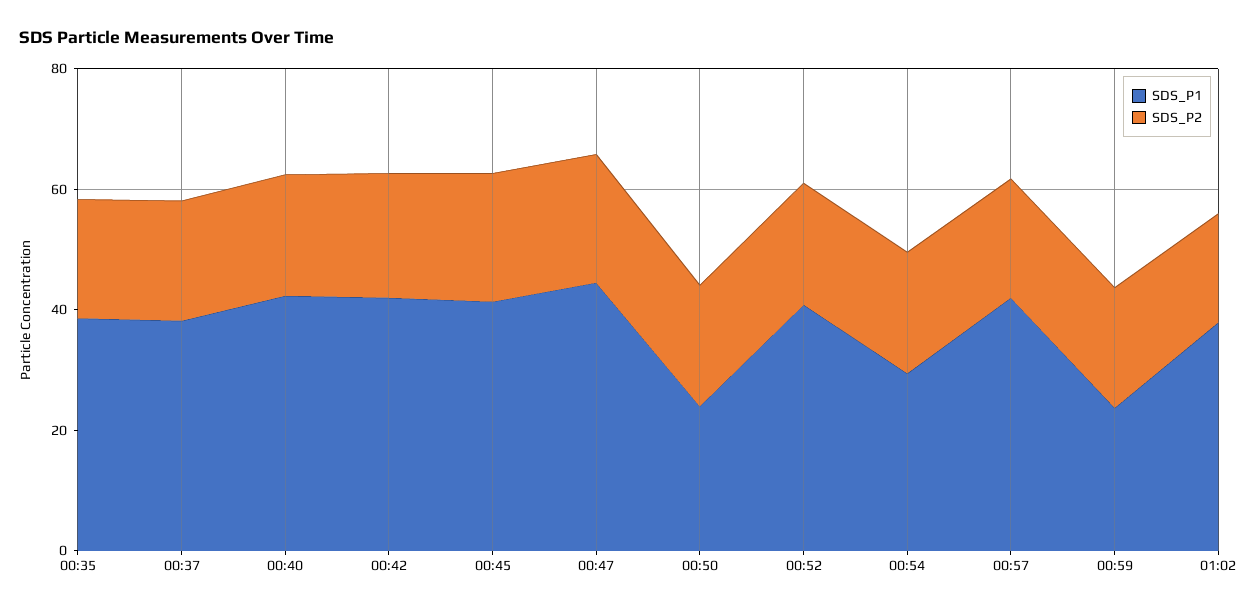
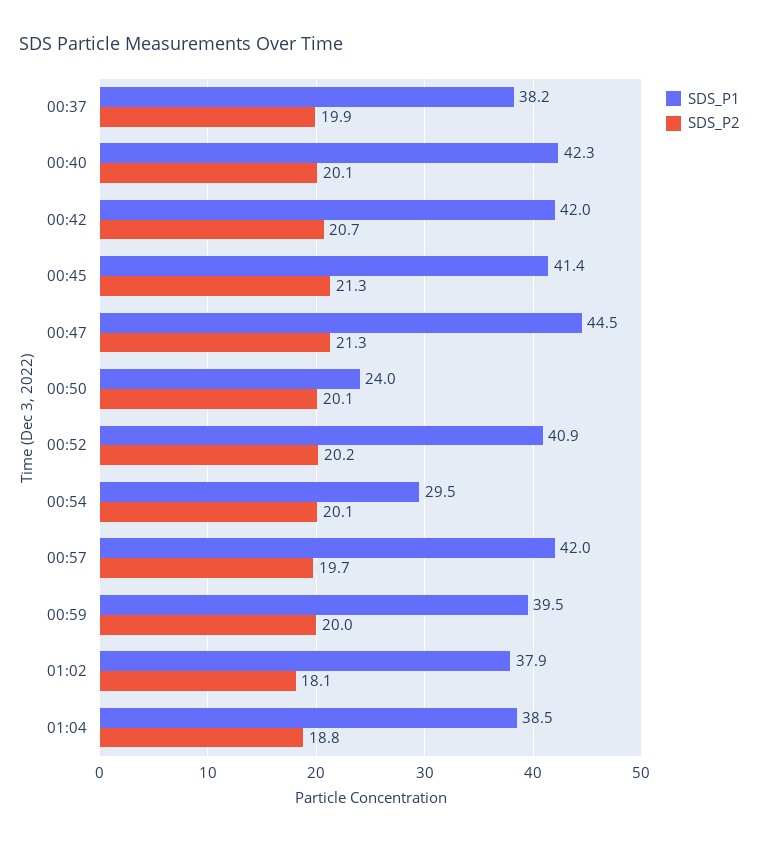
SDS_P1, 00:35: 40 -> none
SDS_P2, 00:35: 20 -> none
SDS_P1, 00:59: 25 -> 39.5
SDS_P1, 01:04: none -> 38.5
SDS_P2, 01:04: none -> 18.8

